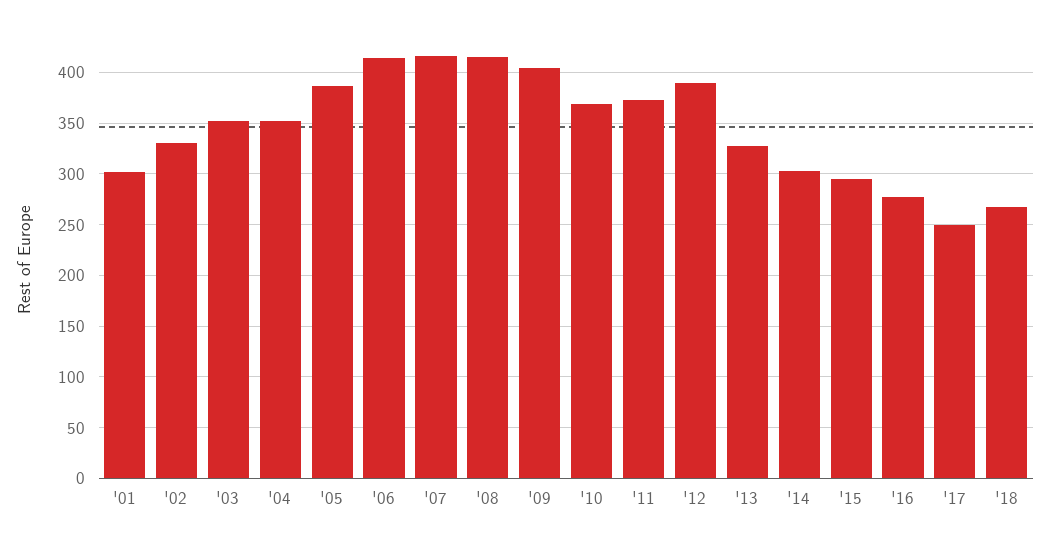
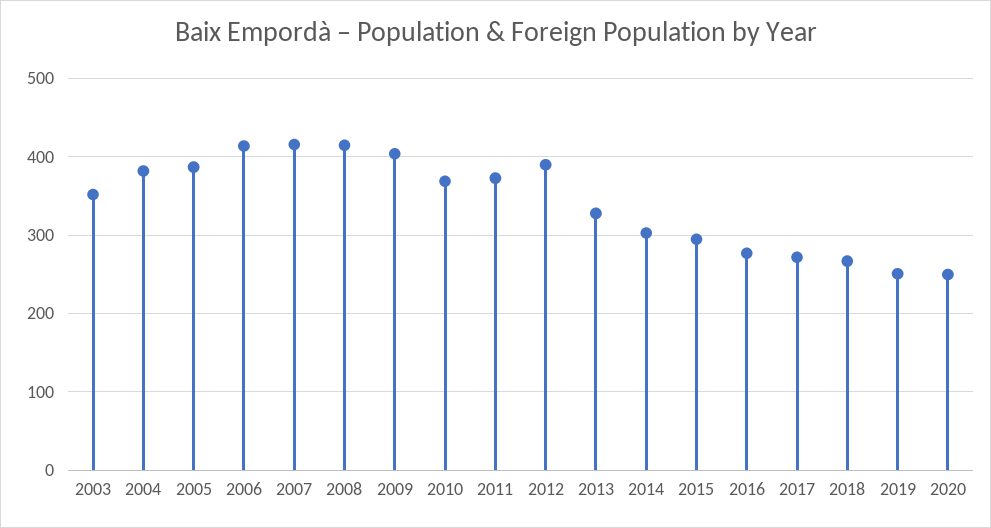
'01: 300 -> none
'02: 330 -> none
'04: 350 -> 380
'17: 250 -> 270
2019: none -> 250
2020: none -> 250

